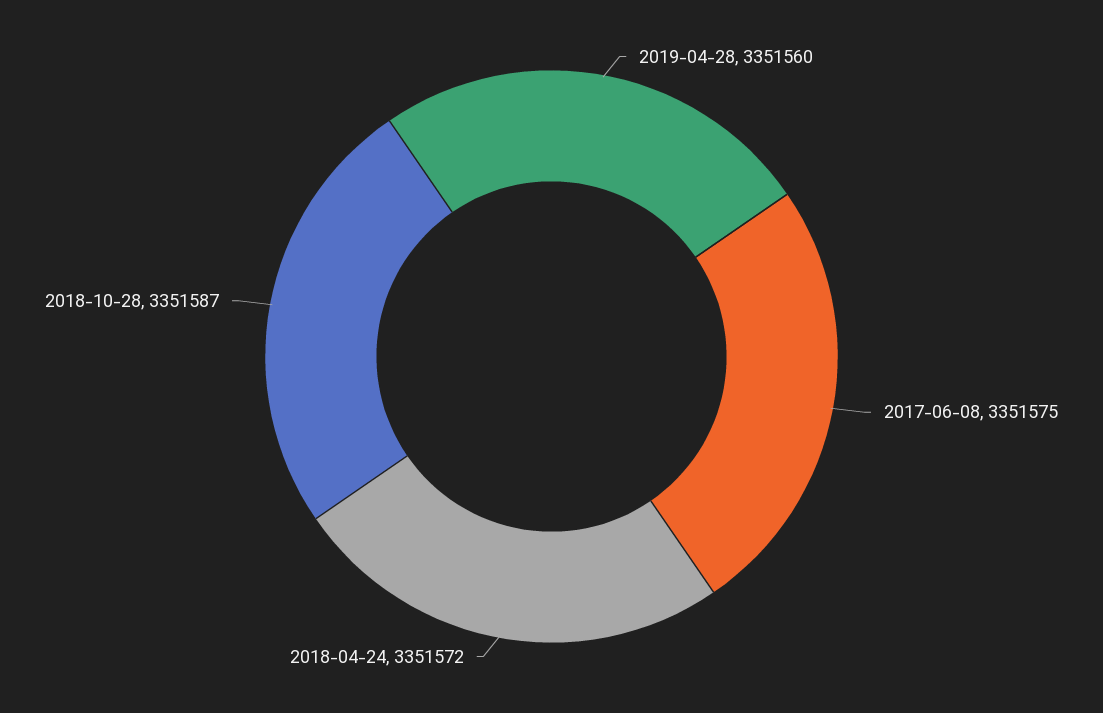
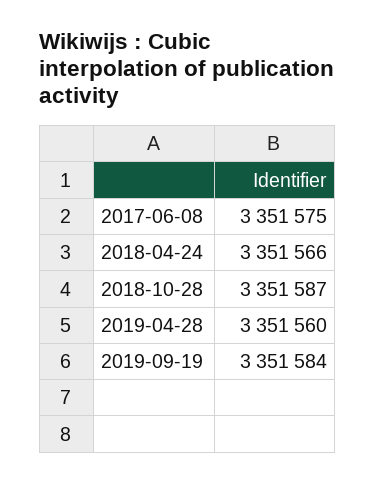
2018-04-24: 3351572 -> 3351566
2019-09-19: none -> 3351584

